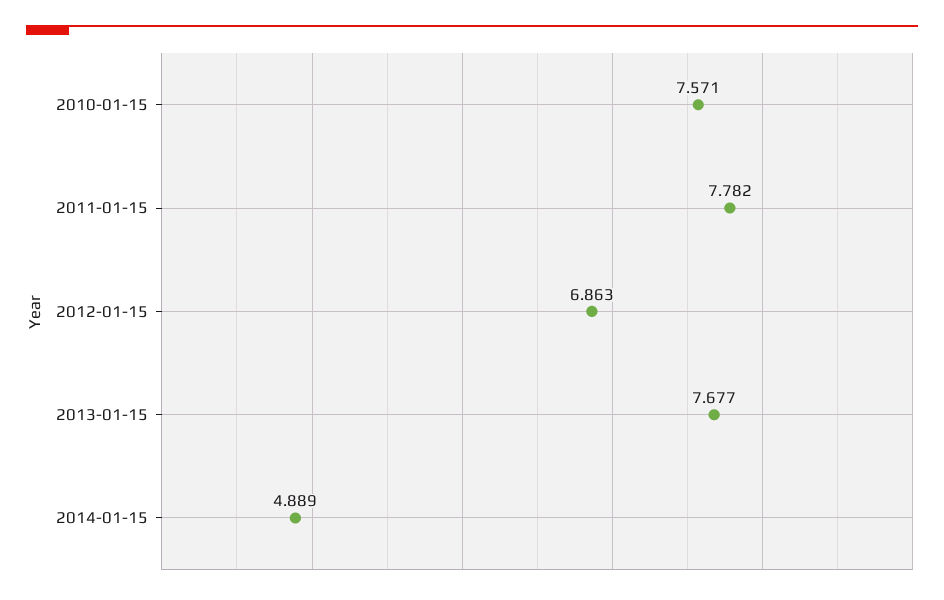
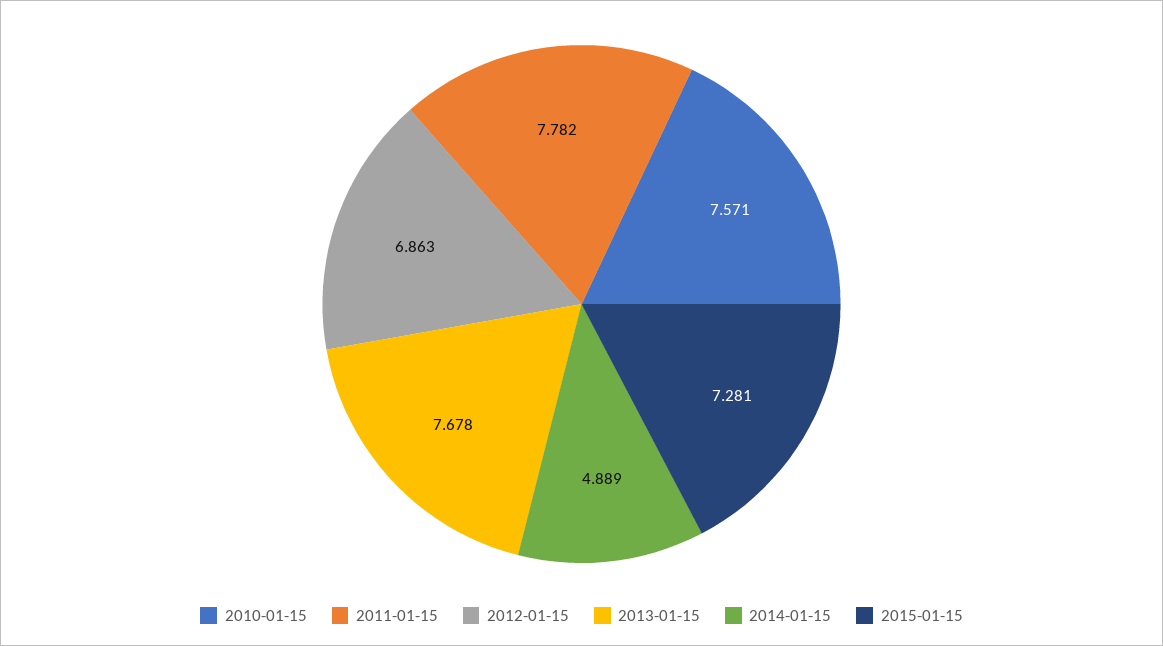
2013-01-15: 7.677 -> 7.678
2015-01-15: none -> 7.281

